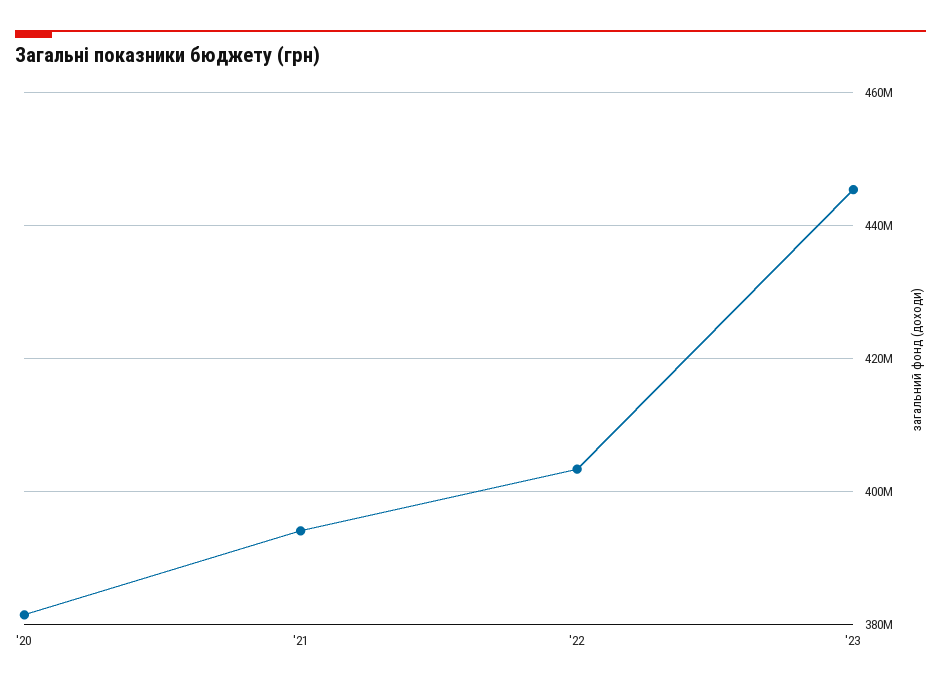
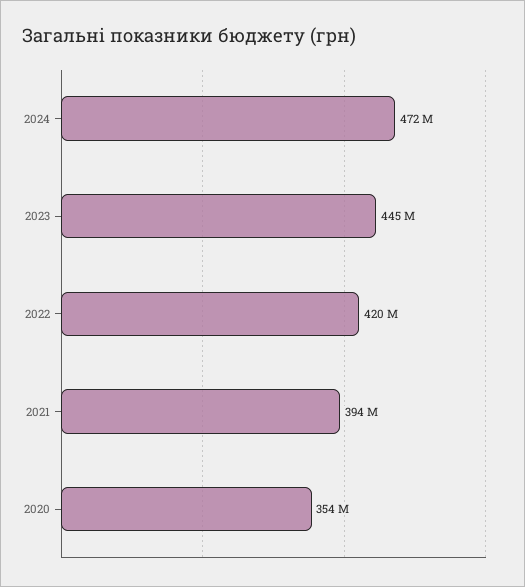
'20: 382000000 -> 354000000
'22: 404000000 -> 420000000
2024: none -> 472000000

